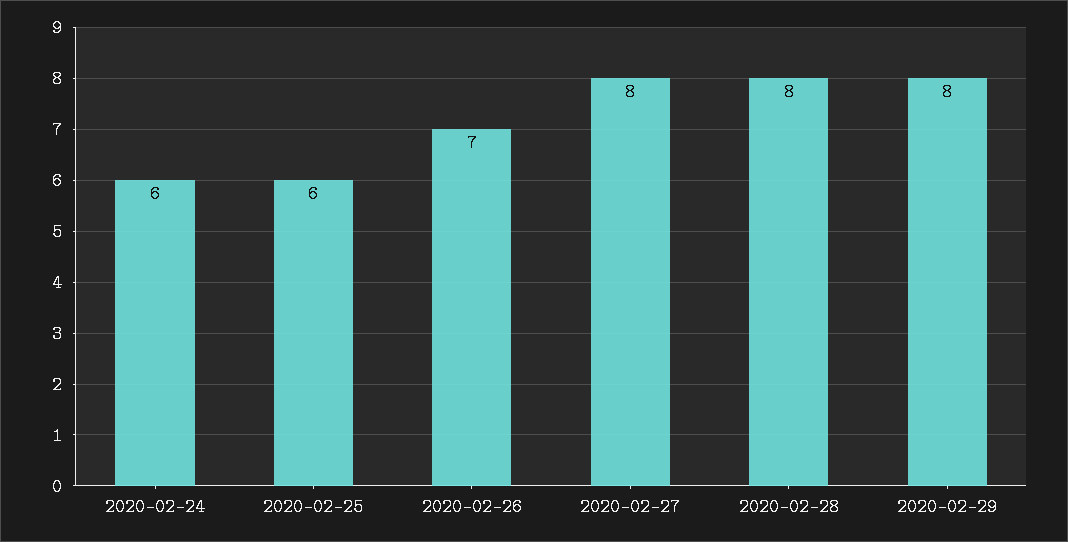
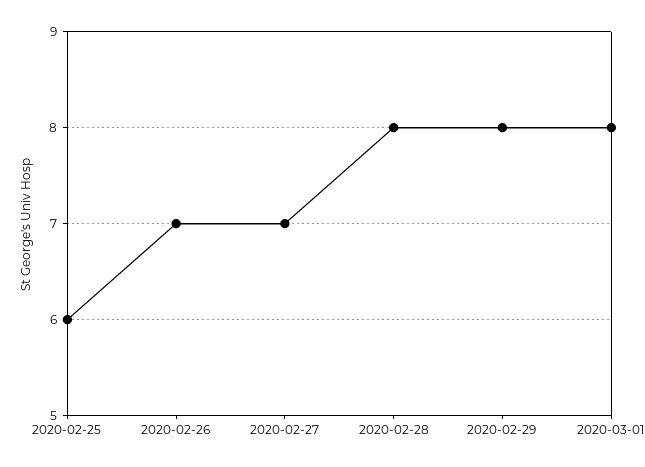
2020-02-24: 6 -> none
2020-02-27: 8 -> 7
2020-03-01: none -> 8

